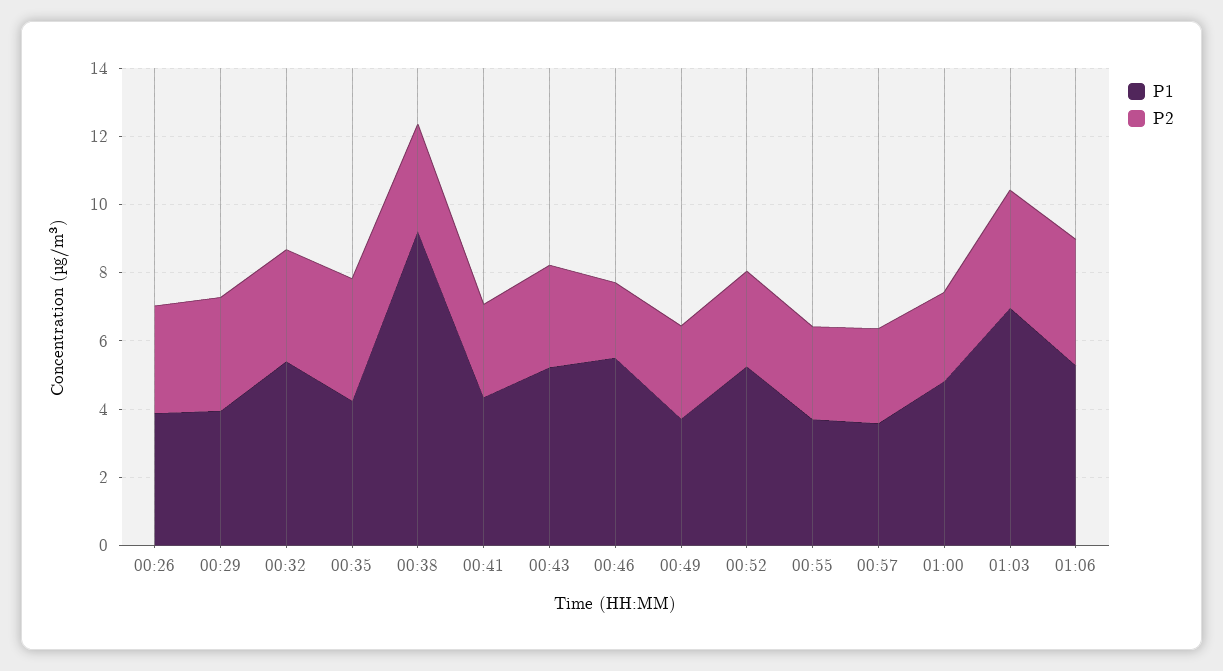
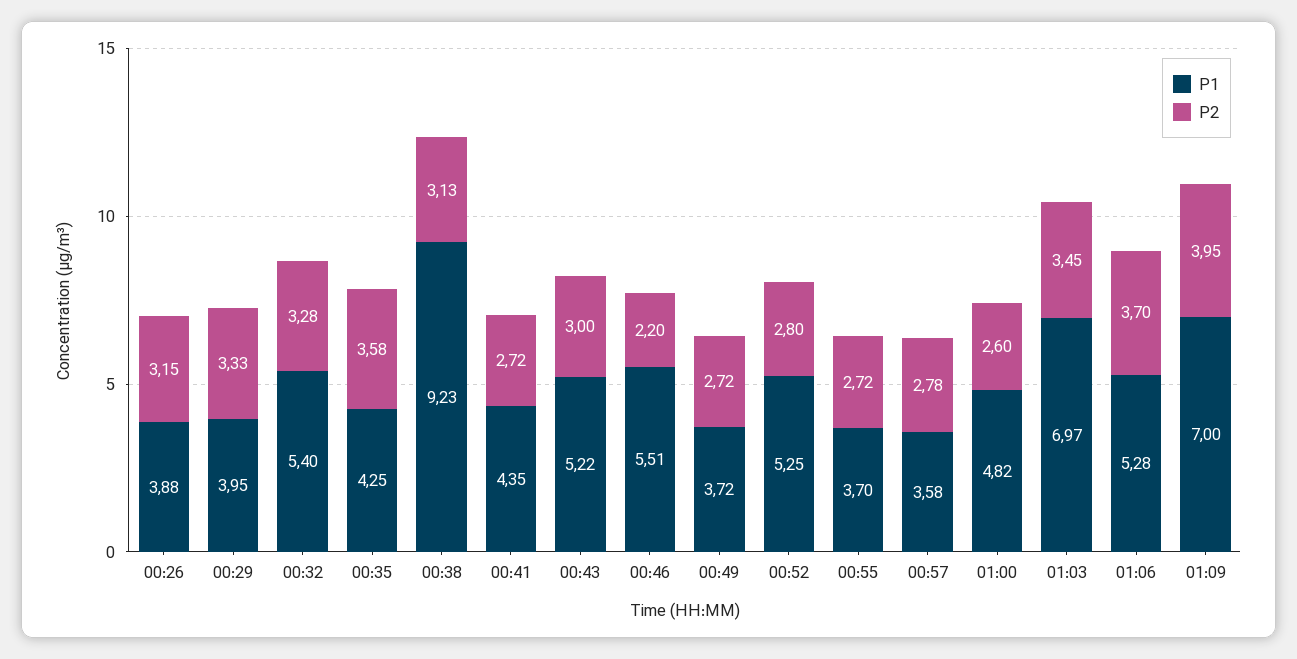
P1, 01:09: none -> 7
P2, 01:09: none -> 3.95

